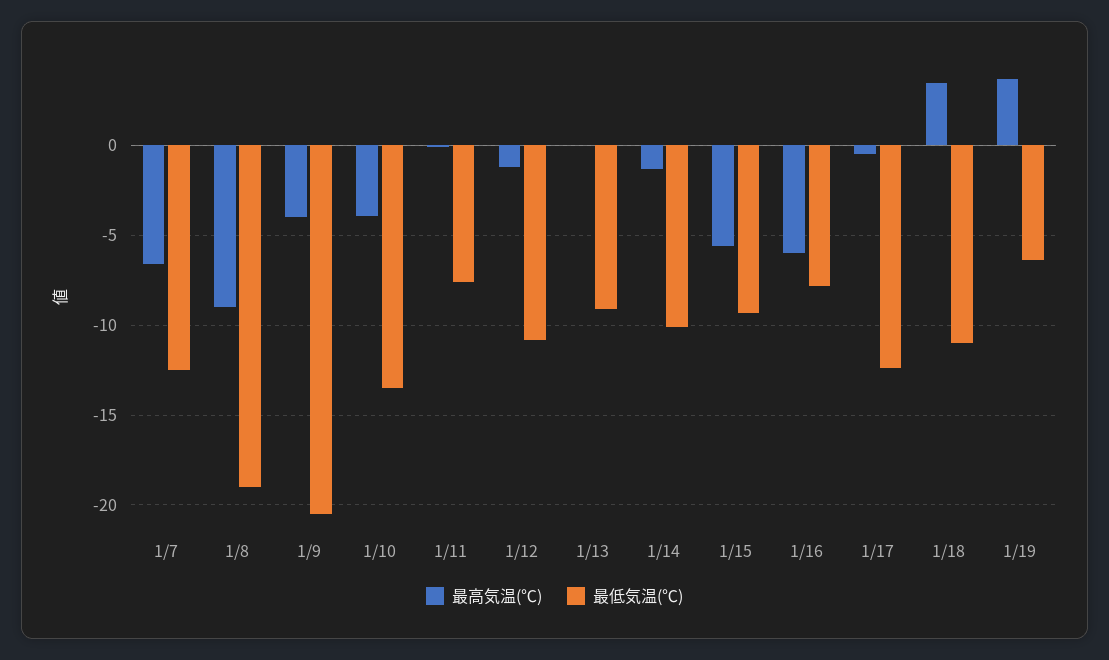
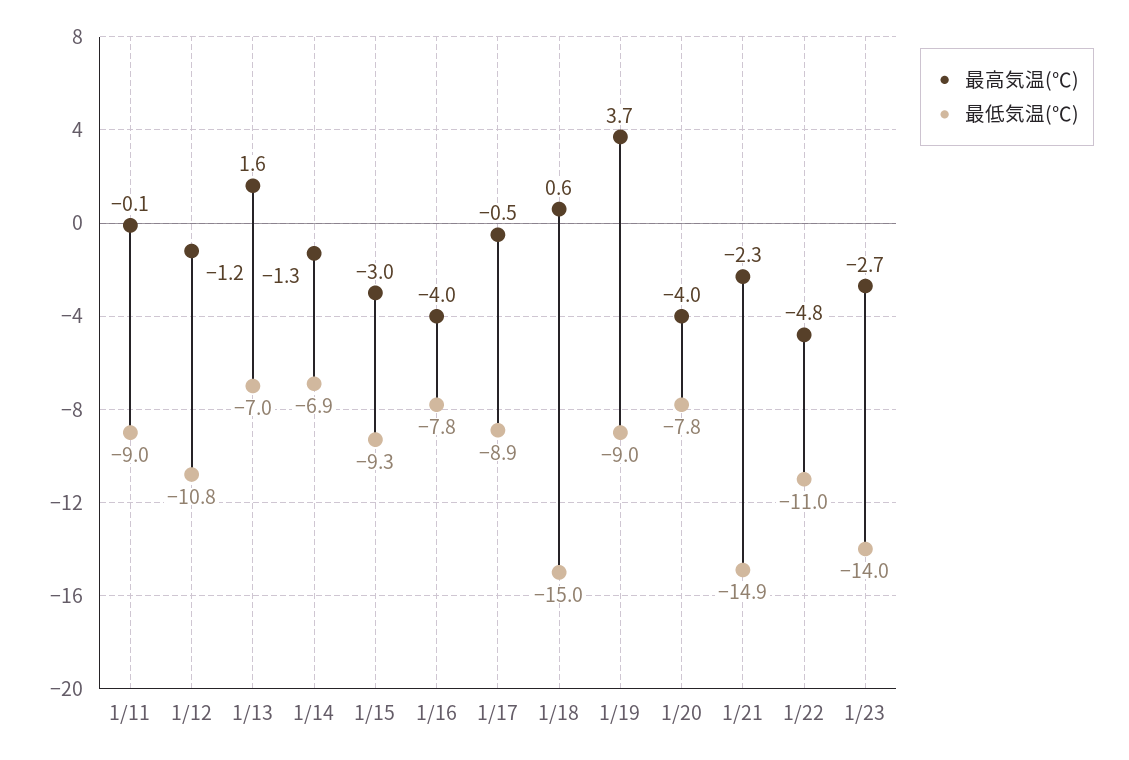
最高気温(℃), 1/7: -6.5 -> none
最低気温(℃), 1/7: -12.5 -> none
最高気温(℃), 1/8: -9 -> none
最低気温(℃), 1/8: -19 -> none
最高気温(℃), 1/9: -4 -> none
最低気温(℃), 1/9: -20.5 -> none
最高気温(℃), 1/10: -4 -> none
最低気温(℃), 1/10: -13.5 -> none
最低気温(℃), 1/11: -7.5 -> -9
最高気温(℃), 1/13: 0 -> 1.6
最低気温(℃), 1/13: -9 -> -7
最低気温(℃), 1/14: -10 -> -6.9
最高気温(℃), 1/15: -5.5 -> -3
最高気温(℃), 1/16: -6 -> -4
最低気温(℃), 1/17: -12.5 -> -8.9
最高気温(℃), 1/18: 3.5 -> 0.6
最低気温(℃), 1/18: -11 -> -15
最低気温(℃), 1/19: -6.5 -> -9
最高気温(℃), 1/20: none -> -4
最低気温(℃), 1/20: none -> -7.8
最高気温(℃), 1/21: none -> -2.3
最低気温(℃), 1/21: none -> -14.9
最高気温(℃), 1/22: none -> -4.8
最低気温(℃), 1/22: none -> -11
最高気温(℃), 1/23: none -> -2.7
最低気温(℃), 1/23: none -> -14

